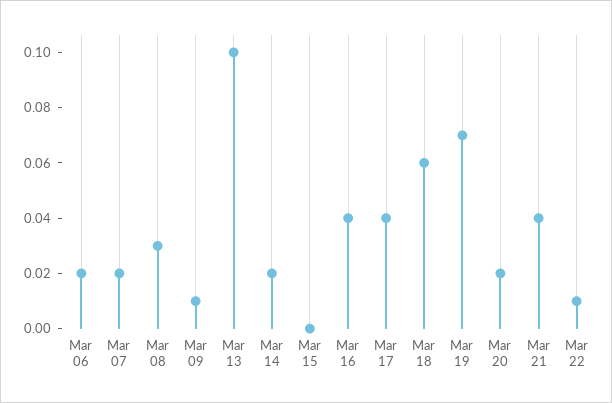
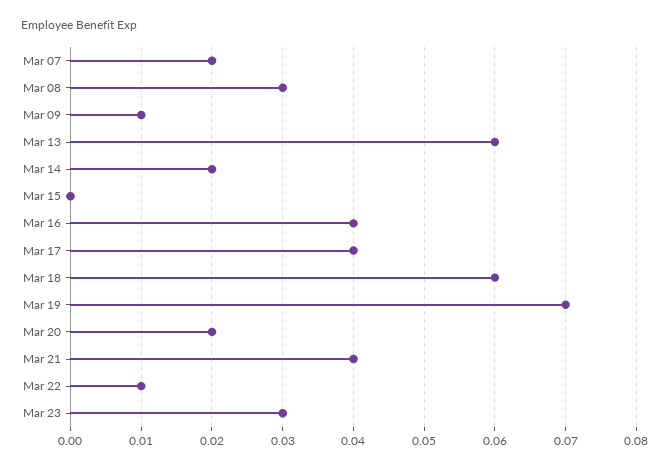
Mar 06: 0.02 -> none
Mar 13: 0.1 -> 0.06
Mar 23: none -> 0.03

